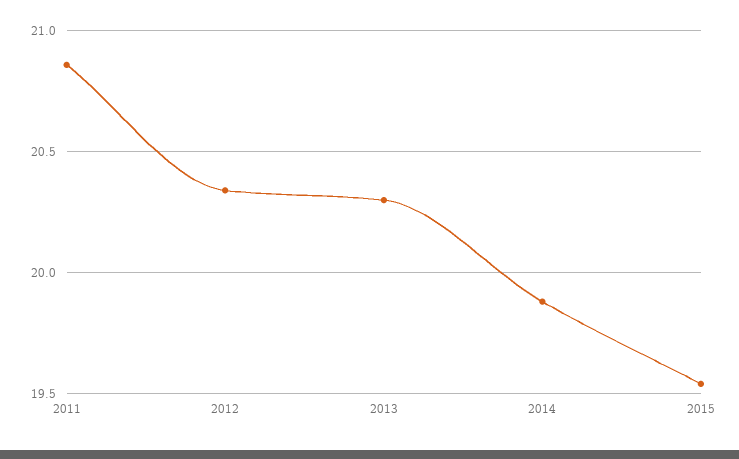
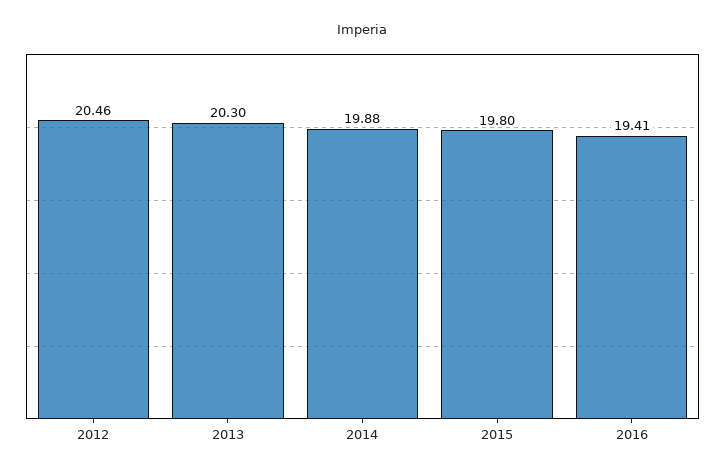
2011: 20.85 -> none
2012: 20.35 -> 20.46
2015: 19.55 -> 19.8
2016: none -> 19.41

